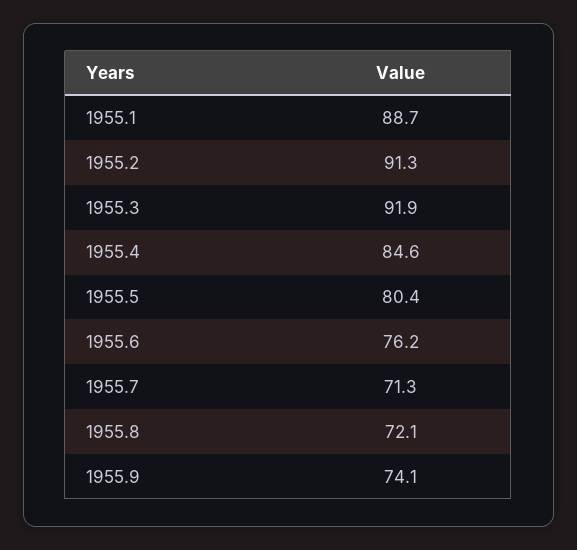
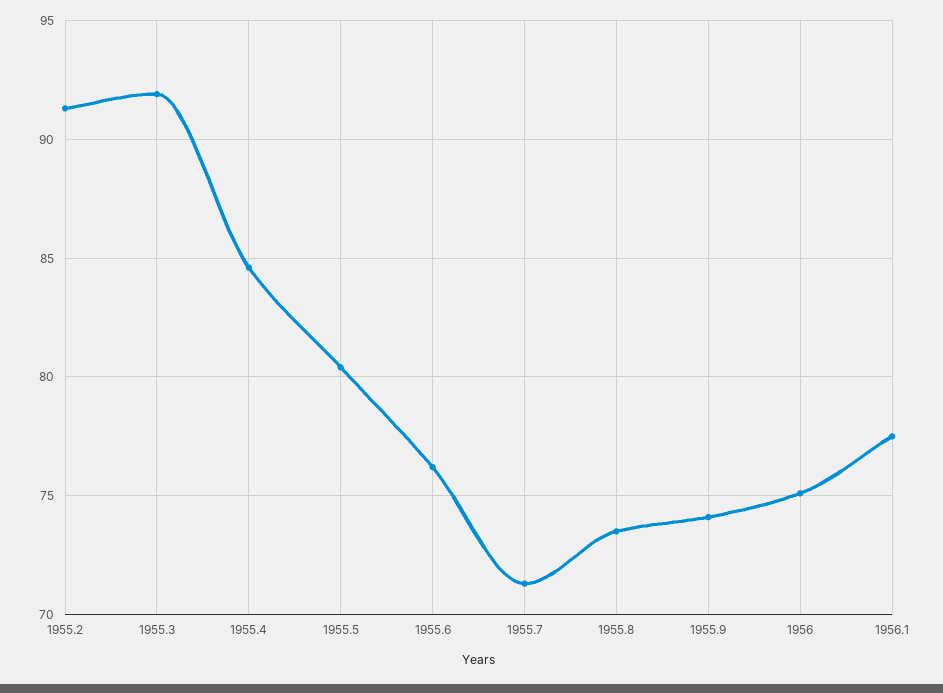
1955.1: 88.7 -> none
1955.8: 72.1 -> 73.5
1956: none -> 75
1956.1: none -> 77.5

